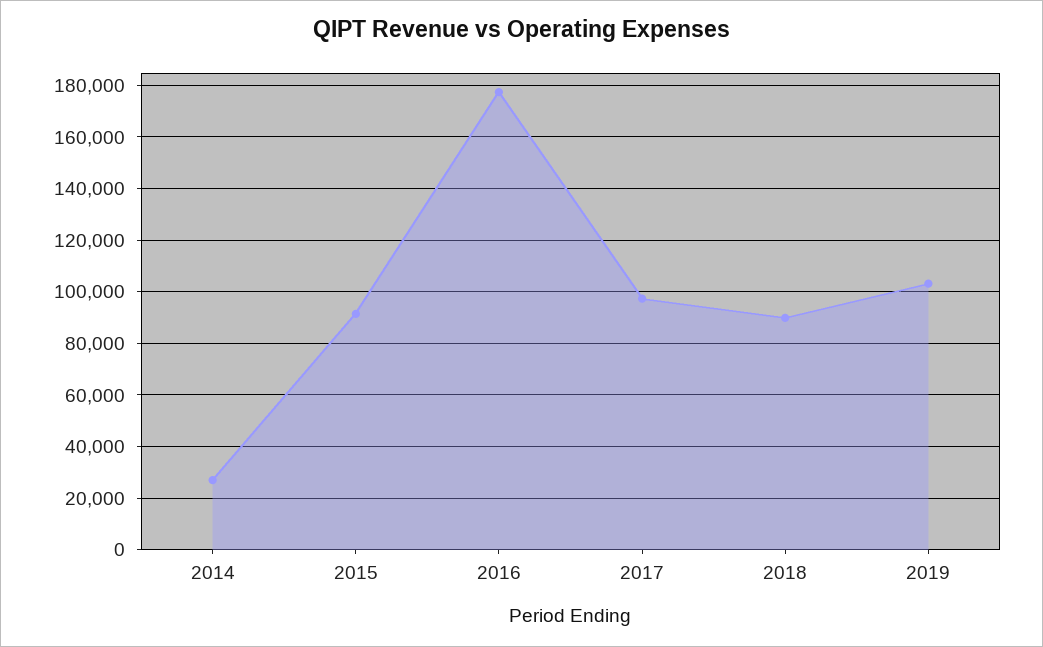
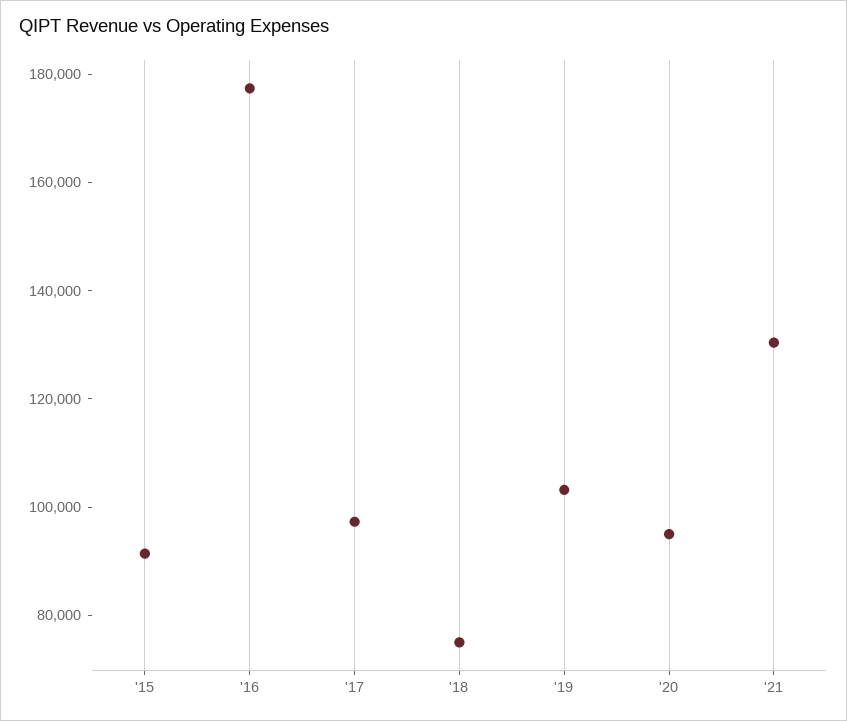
2014: 27500 -> none
2018: 90000 -> 75000
'20: none -> 95000
'21: none -> 130000

